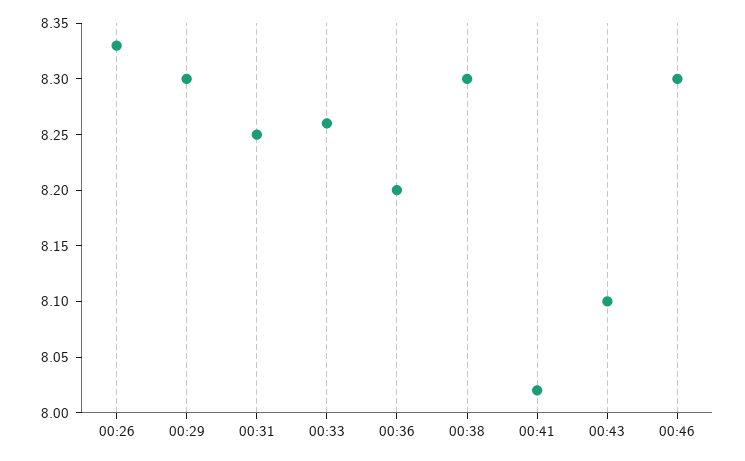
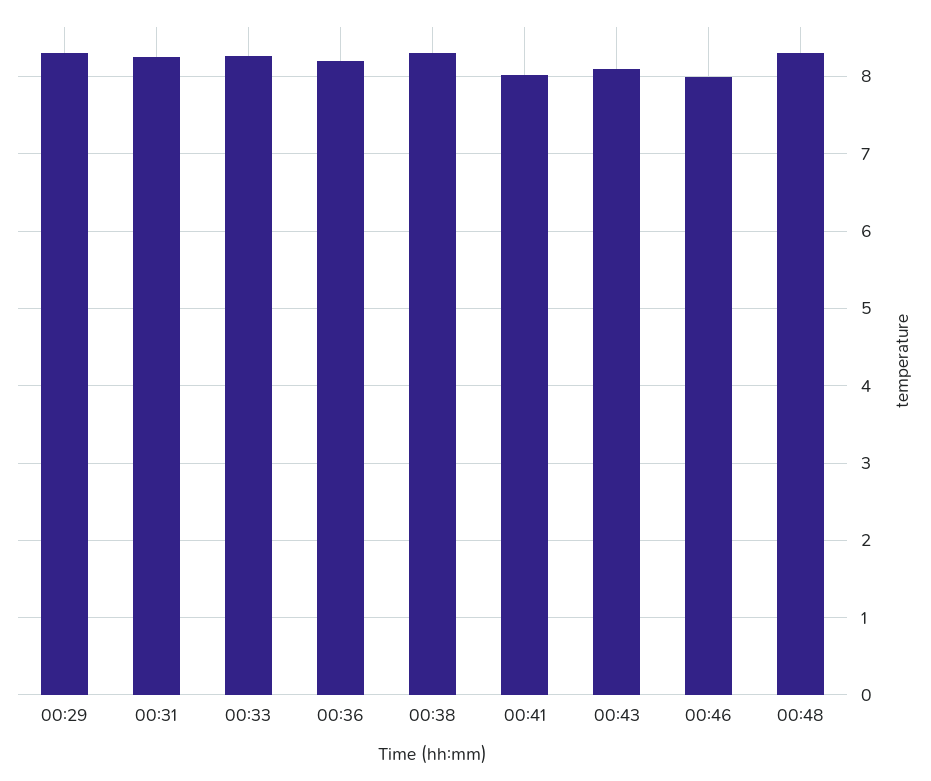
00:26: 8.33 -> none
00:46: 8.3 -> 8
00:48: none -> 8.3

